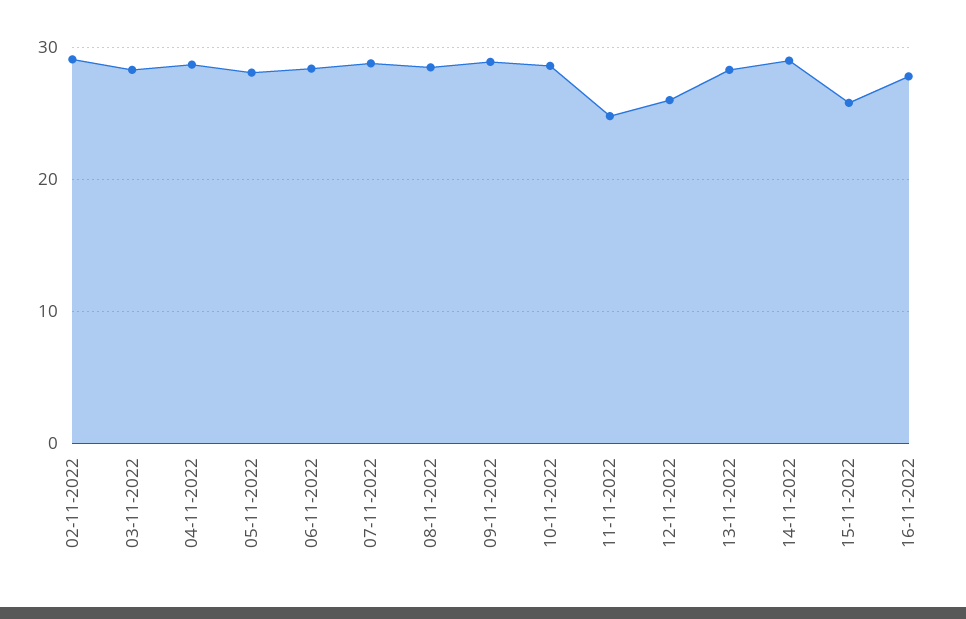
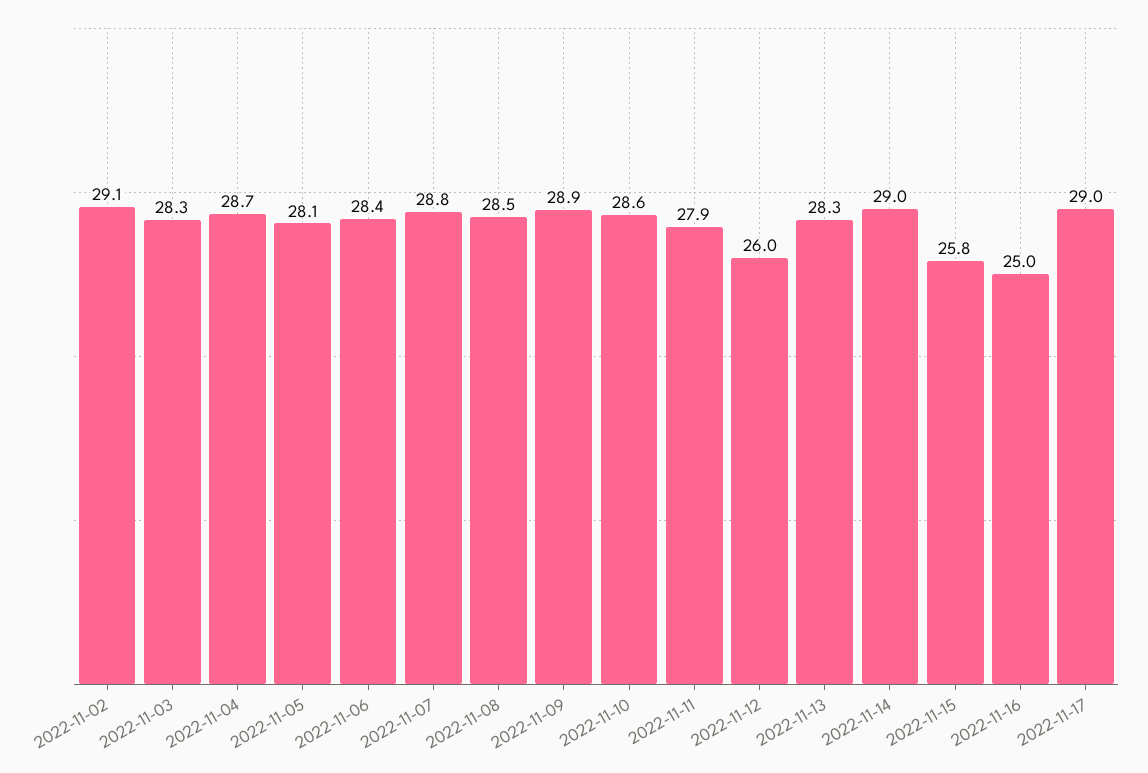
11-11-2022: 25 -> 27.9
16-11-2022: 28 -> 25
2022-11-17: none -> 29

